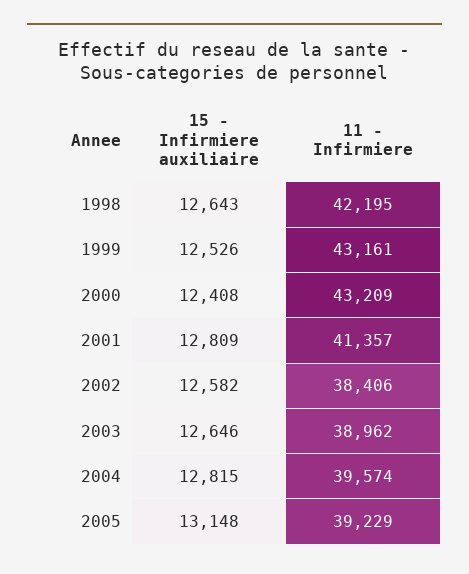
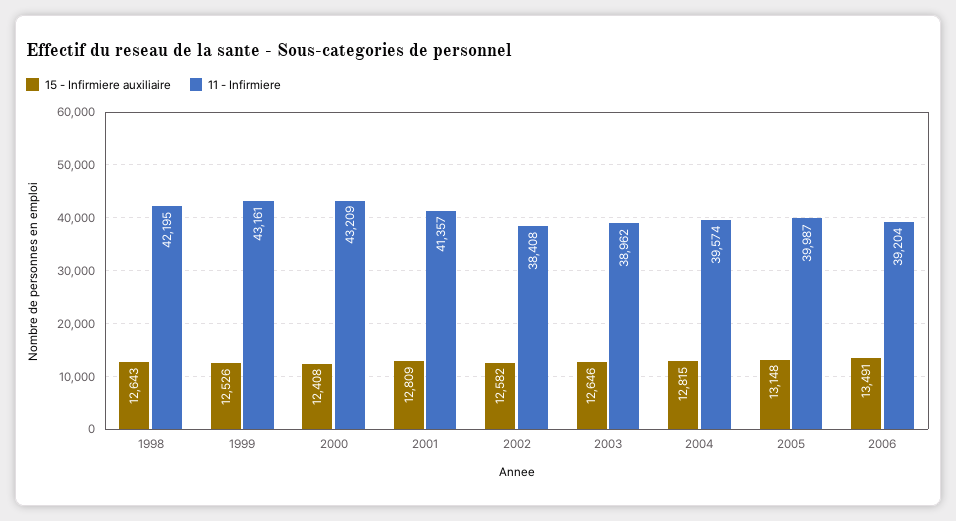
11 - Infirmiere, 2002: 38406 -> 38408
11 - Infirmiere, 2005: 39229 -> 39987
15 - Infirmiere auxiliaire, 2006: none -> 13491
11 - Infirmiere, 2006: none -> 39204

